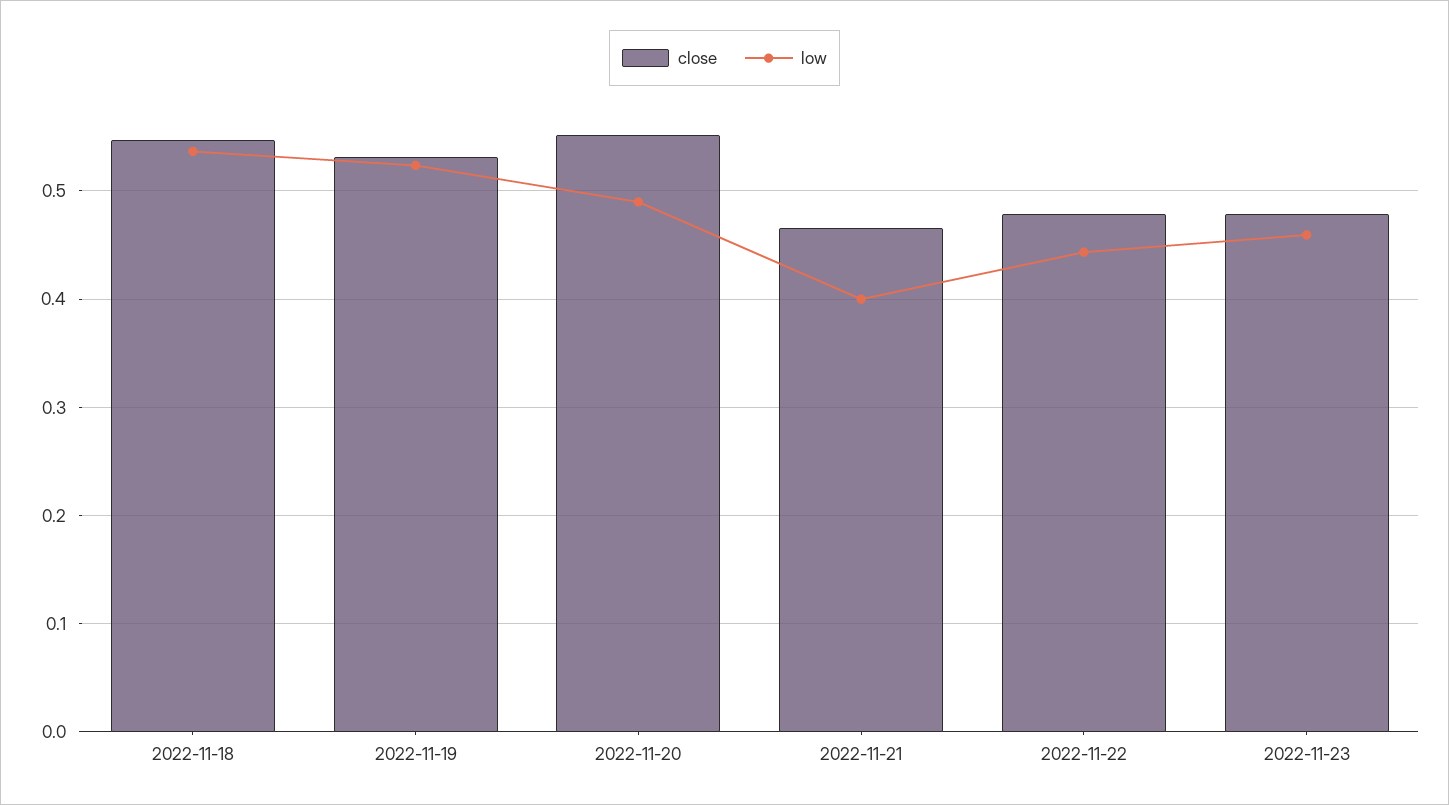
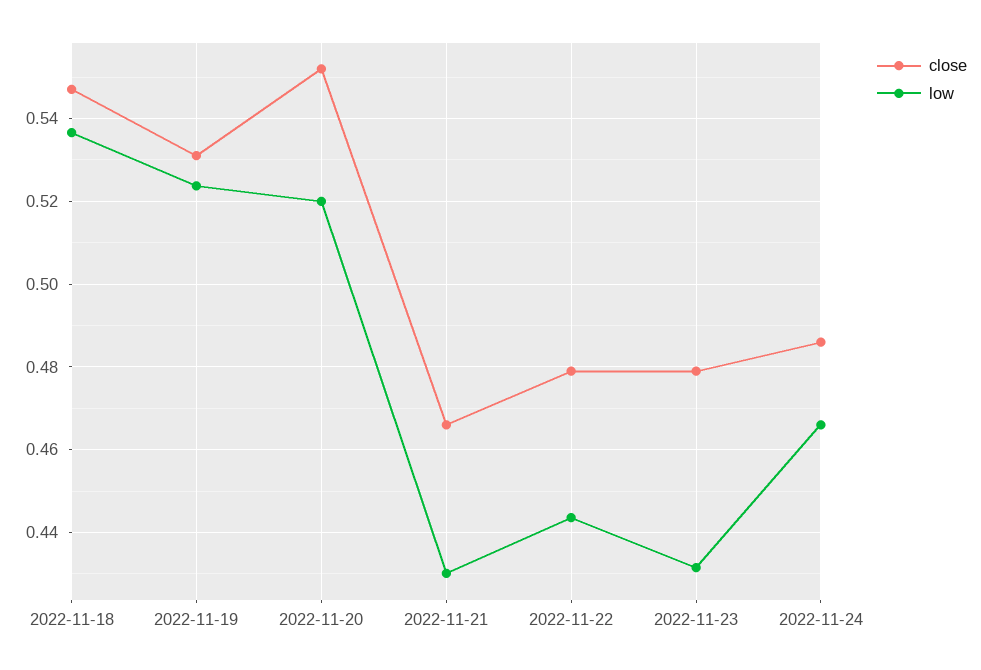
low, 2022-11-20: 0.49 -> 0.52
low, 2022-11-21: 0.4 -> 0.43
low, 2022-11-23: 0.46 -> 0.432
close, 2022-11-24: none -> 0.486
low, 2022-11-24: none -> 0.466

